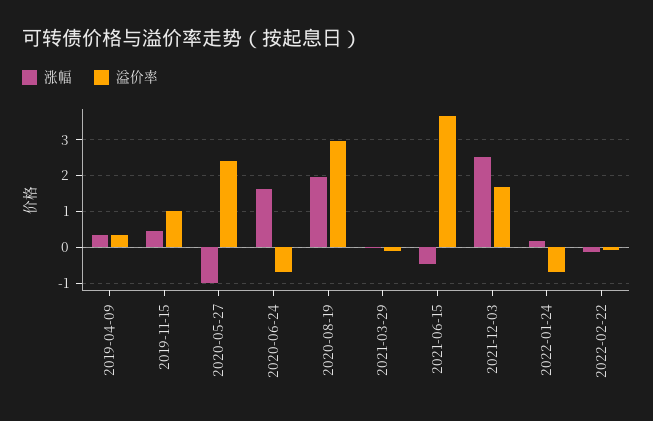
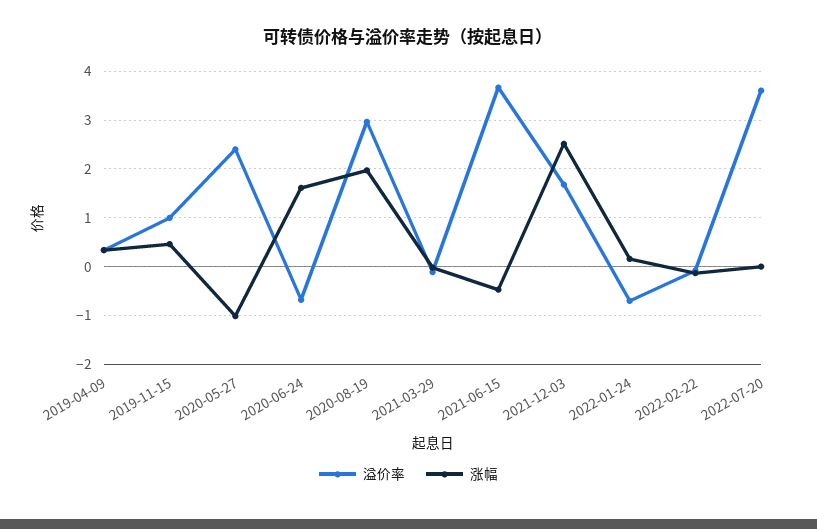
溢价率, 2022-07-20: none -> 3.6
涨幅, 2022-07-20: none -> 0

